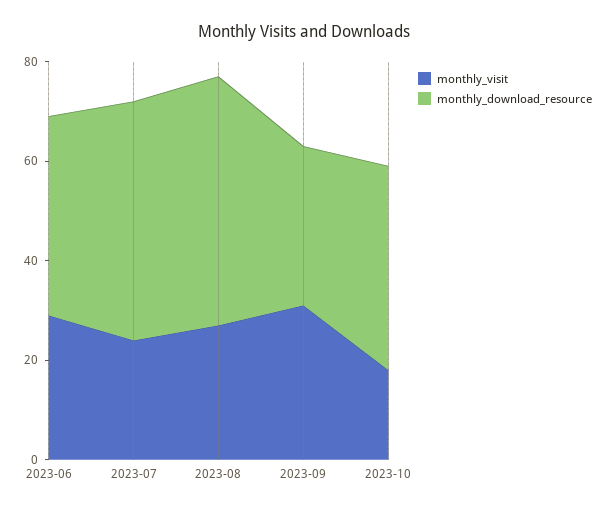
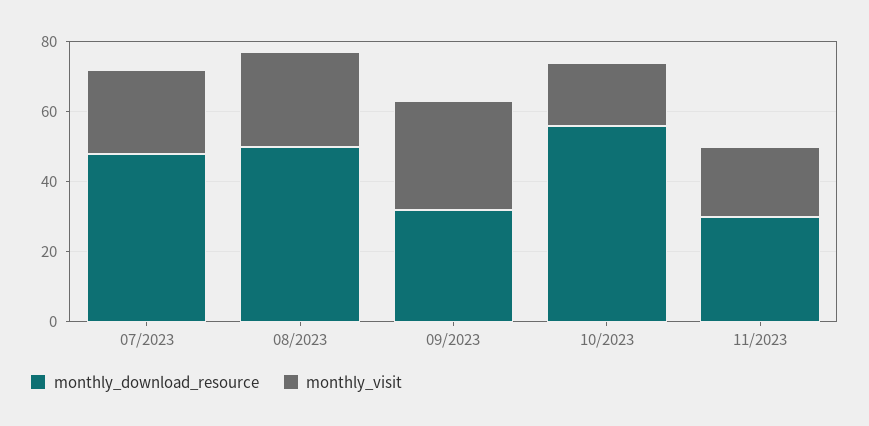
monthly_visit, 2023-06: 30 -> none
monthly_download_resource, 2023-06: 40 -> none
monthly_download_resource, 2023-10: 40 -> 55
monthly_download_resource, 11/2023: none -> 30
monthly_visit, 11/2023: none -> 20

